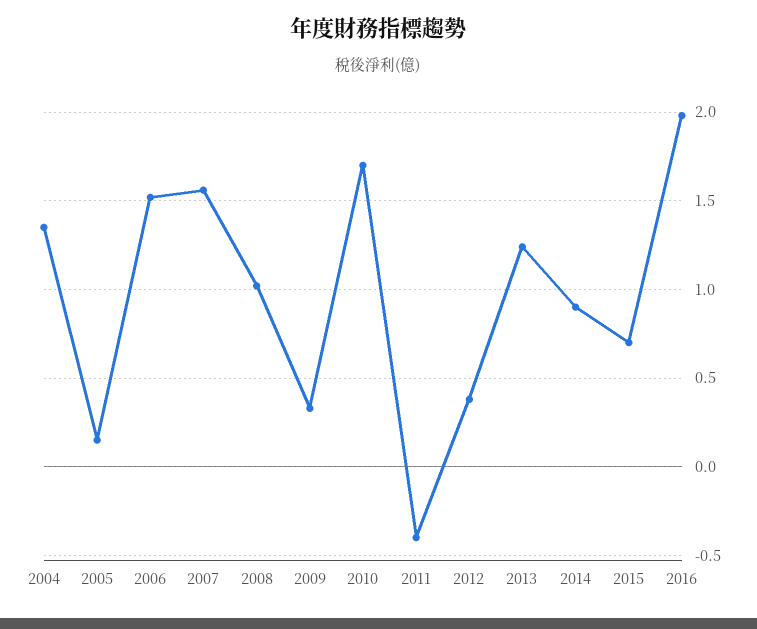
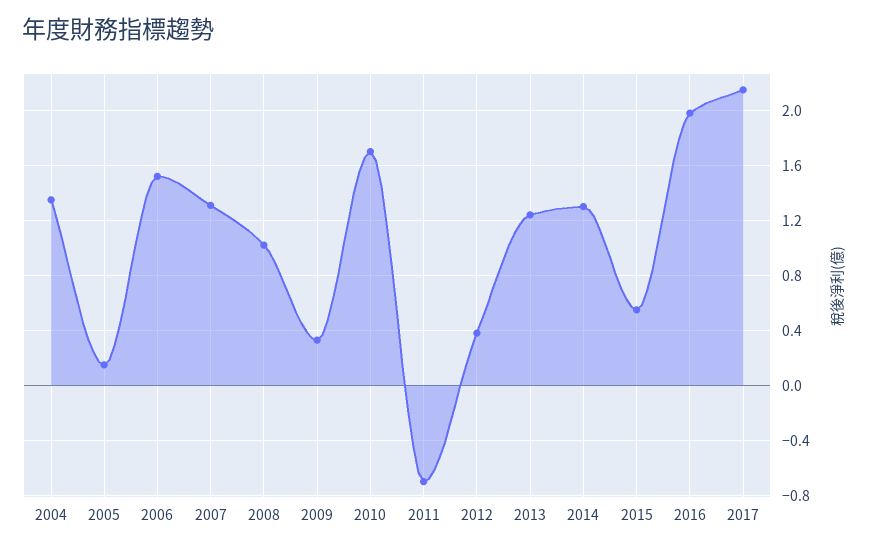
2007: 1.55 -> 1.3
2011: -0.4 -> -0.7
2014: 0.9 -> 1.3
2015: 0.7 -> 0.55
2017: none -> 2.15

